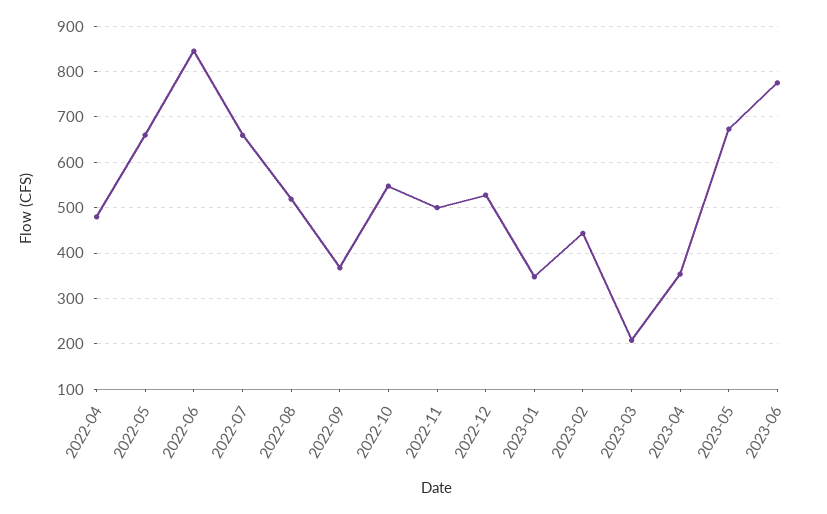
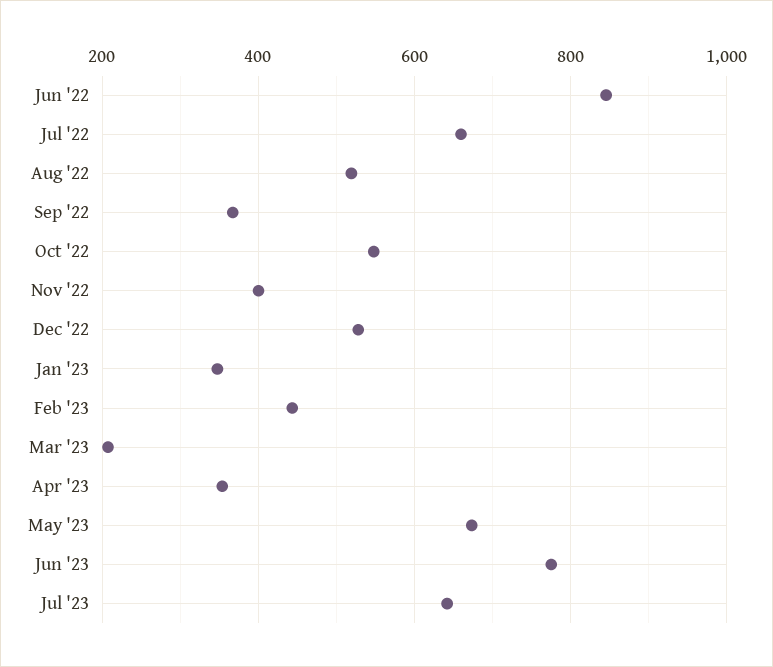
2022-04: 480 -> none
2022-05: 660 -> none
2022-11: 500 -> 400
Jul '23: none -> 640

